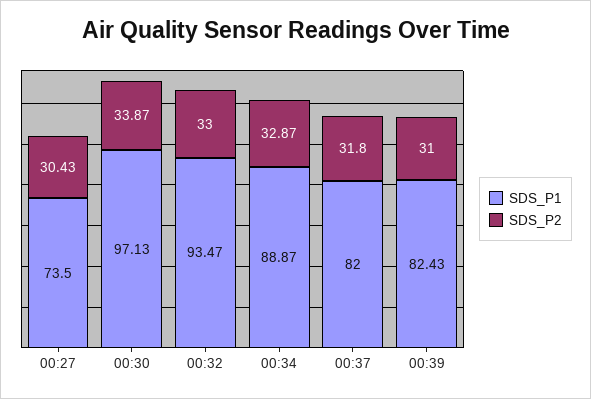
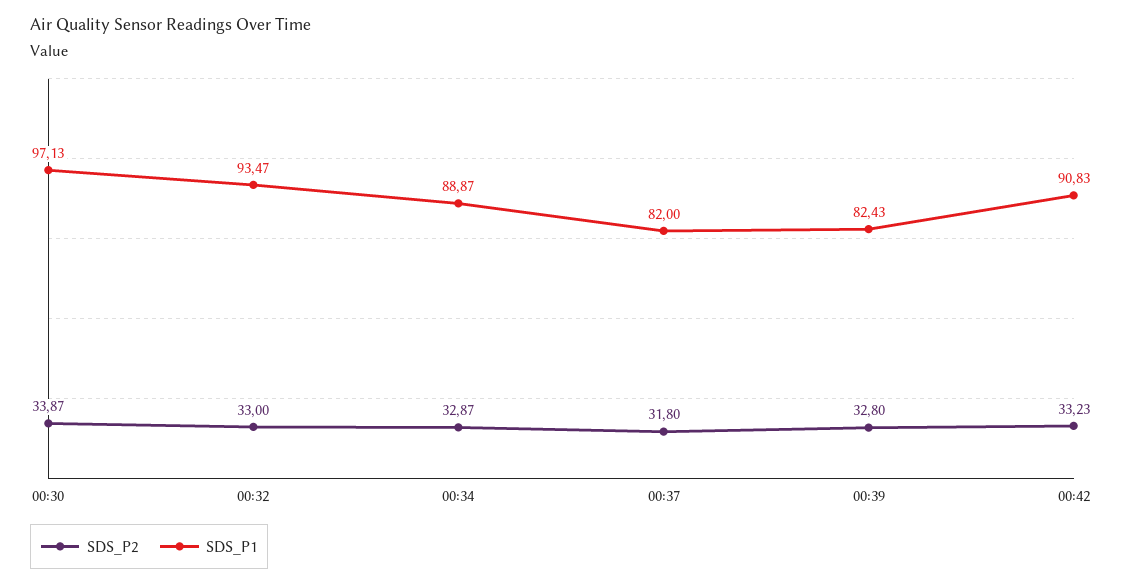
SDS_P1, 00:27: 73.5 -> none
SDS_P2, 00:27: 30.43 -> none
SDS_P2, 00:39: 31 -> 32.8
SDS_P2, 00:42: none -> 33.23
SDS_P1, 00:42: none -> 90.83

